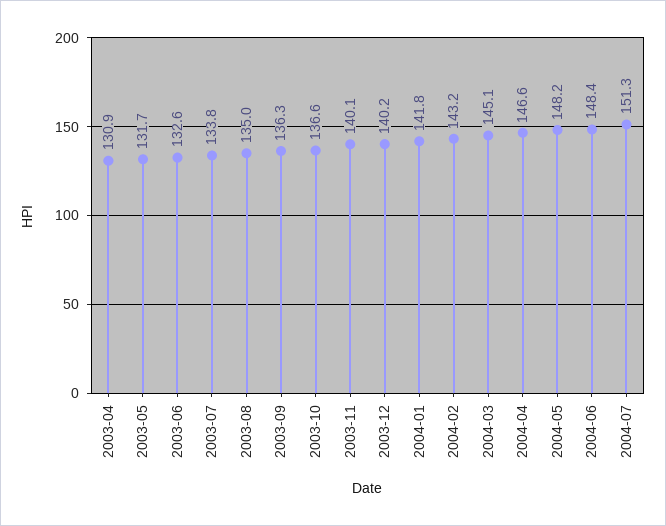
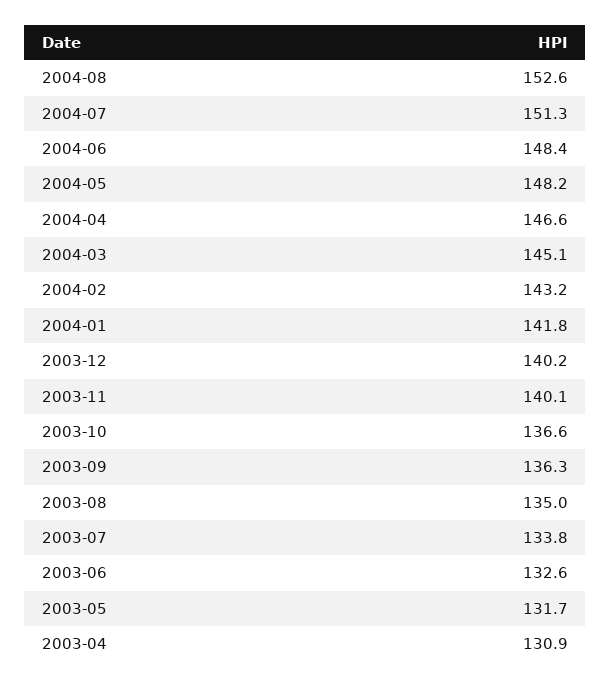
2004-08: none -> 152.6

